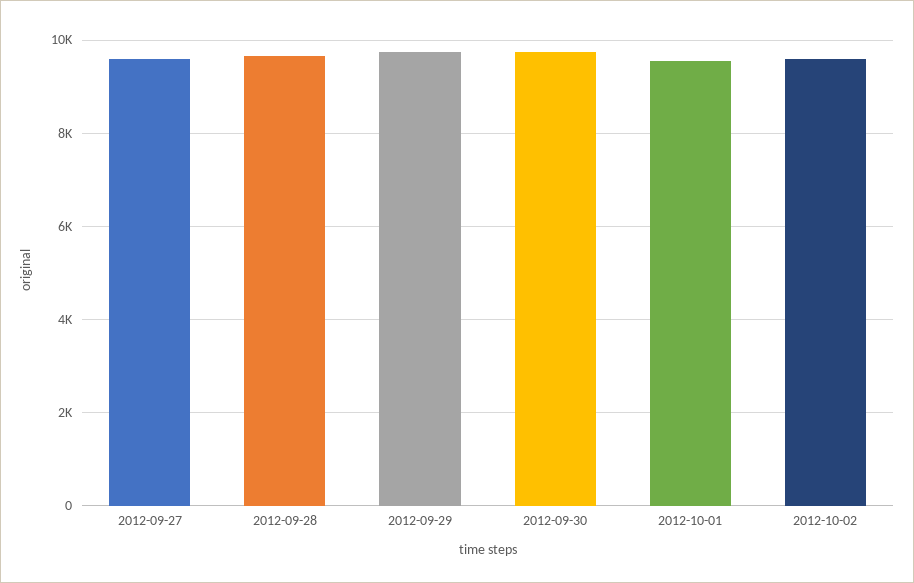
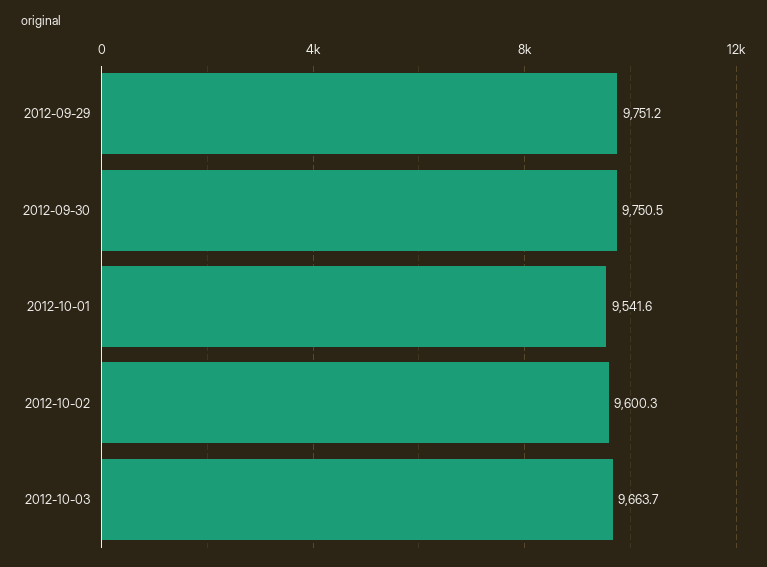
2012-09-27: 9600 -> none
2012-09-28: 9600 -> none
2012-10-03: none -> 9663.7

